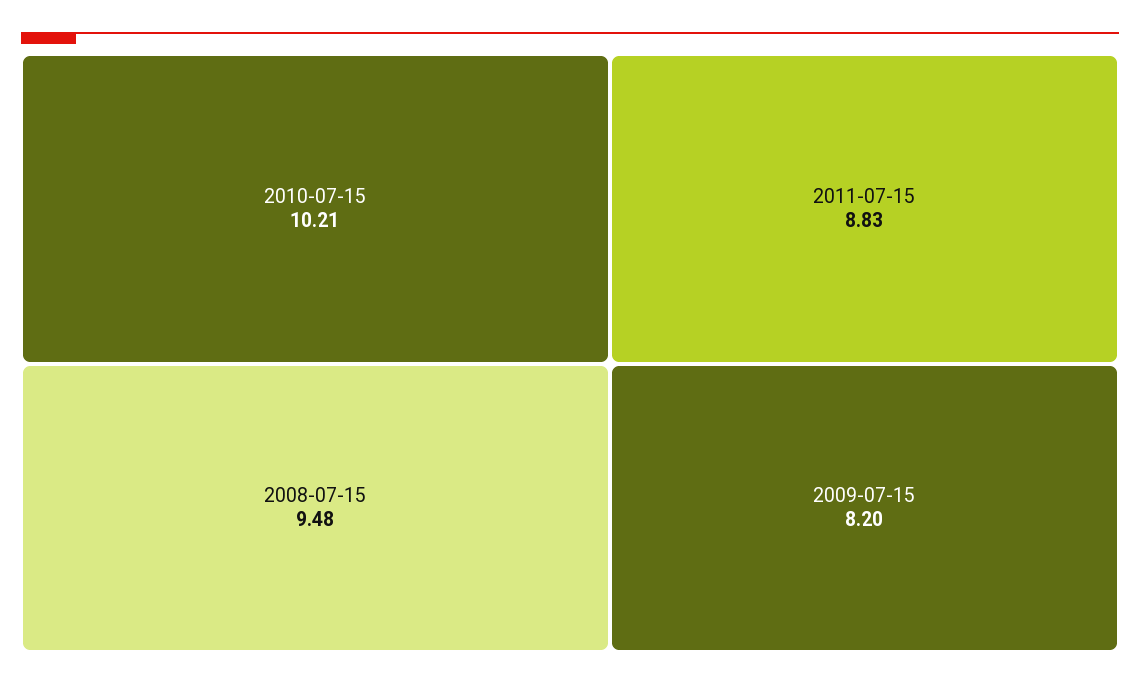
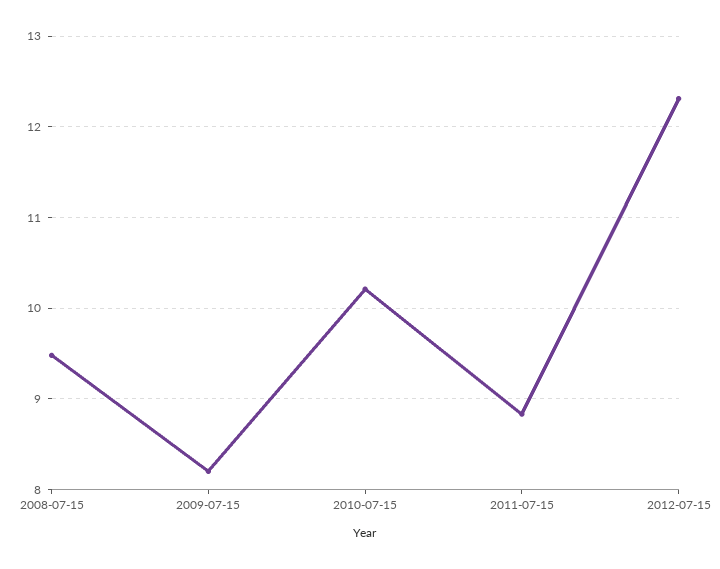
2012-07-15: none -> 12.3

